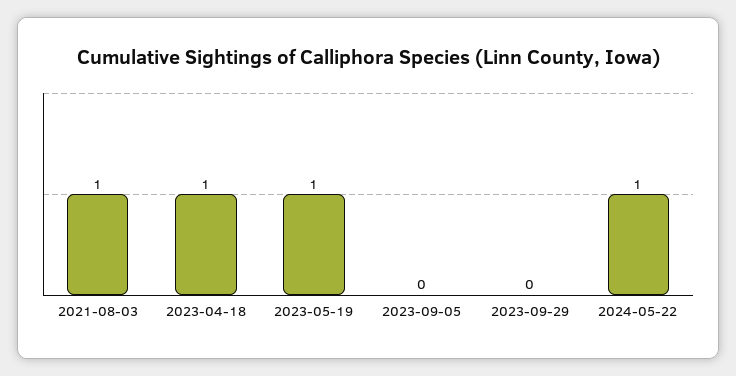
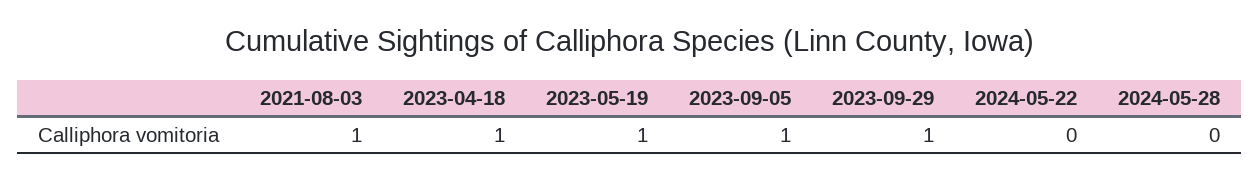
2023-09-05: 0 -> 1
2023-09-29: 0 -> 1
2024-05-22: 1 -> 0
2024-05-28: none -> 0

